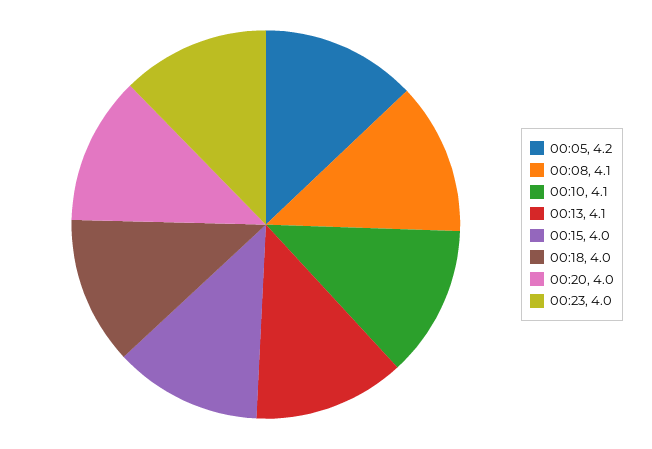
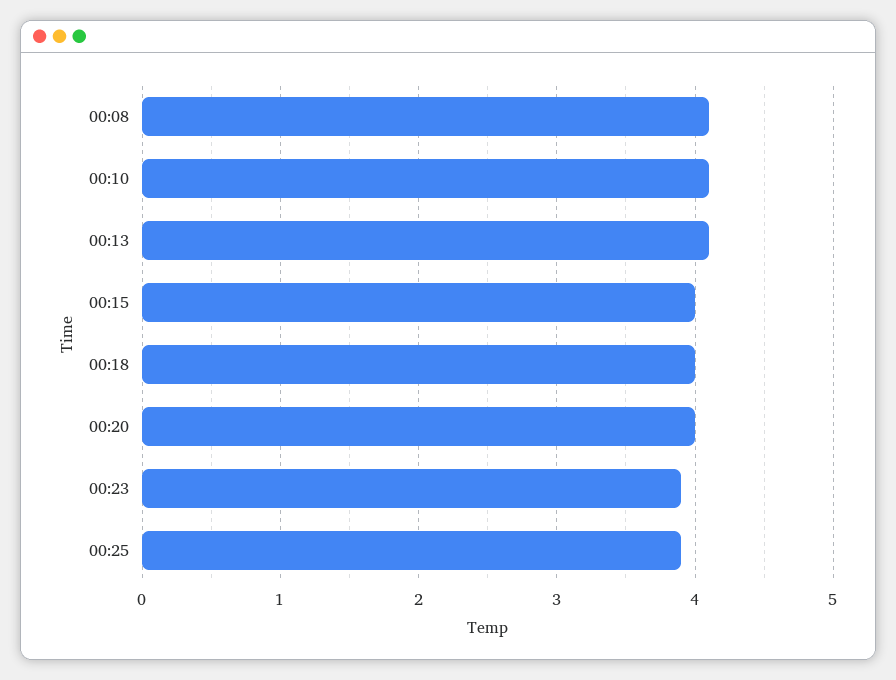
00:05: 4.2 -> none
00:23: 4 -> 3.9
00:25: none -> 3.9

